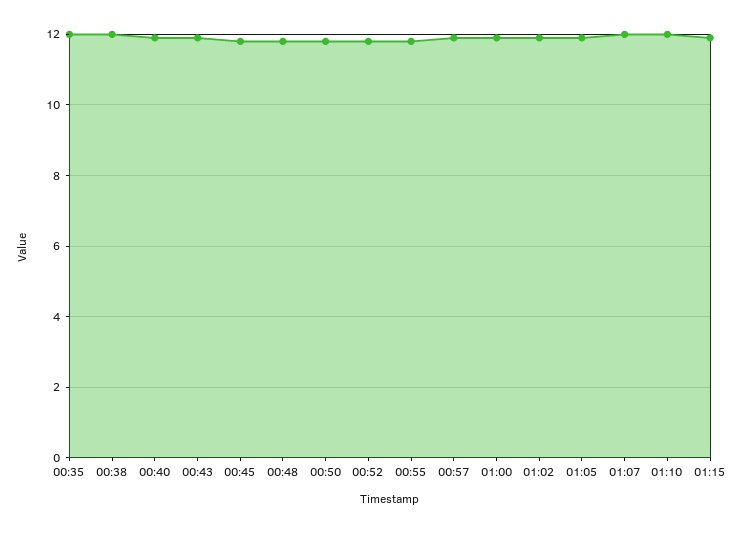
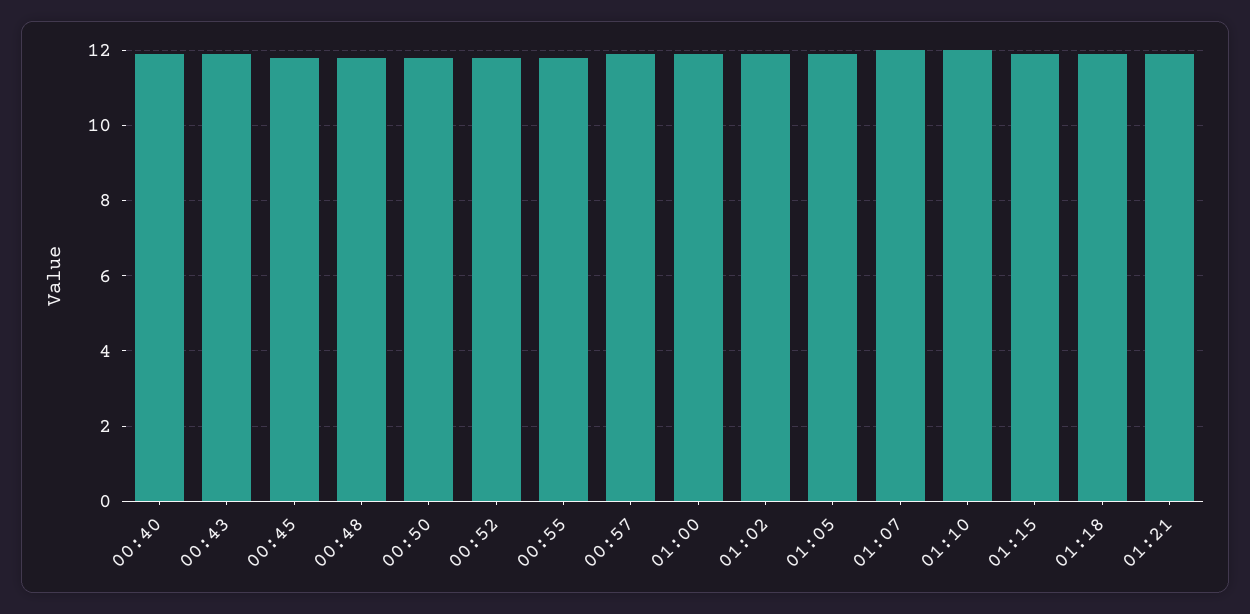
00:35: 12 -> none
00:38: 12 -> none
01:18: none -> 12
01:21: none -> 12

